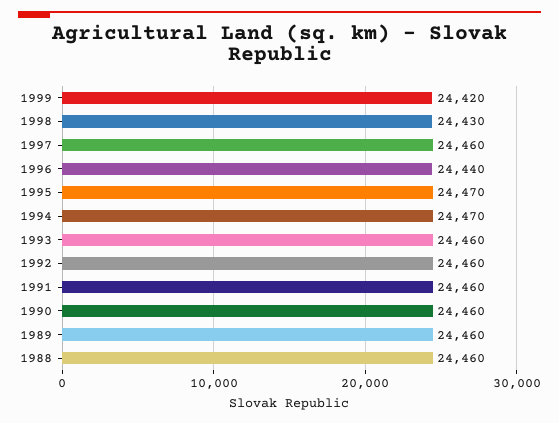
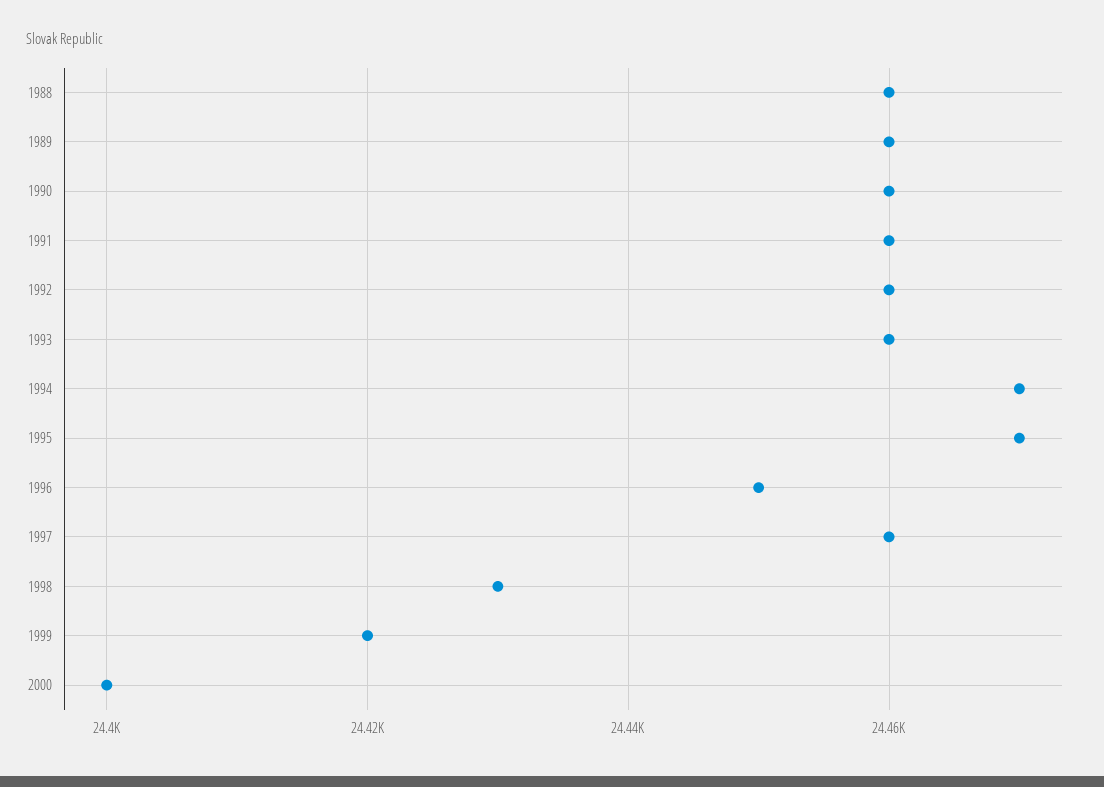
1996: 24440 -> 24450
2000: none -> 24400

